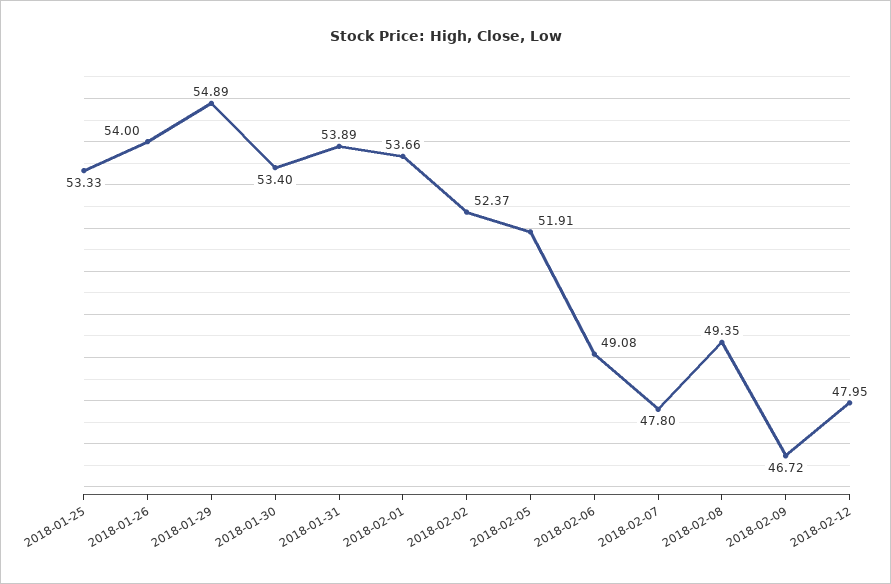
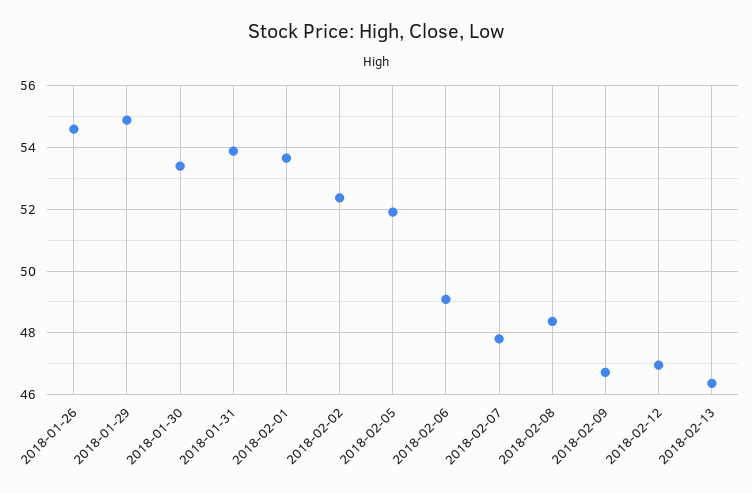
2018-01-25: 53.33 -> none
2018-01-26: 54 -> 54.6
2018-02-08: 49.35 -> 48.4
2018-02-12: 47.95 -> 47
2018-02-13: none -> 46.4

